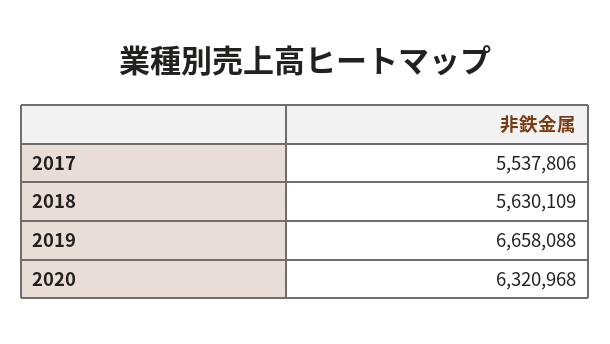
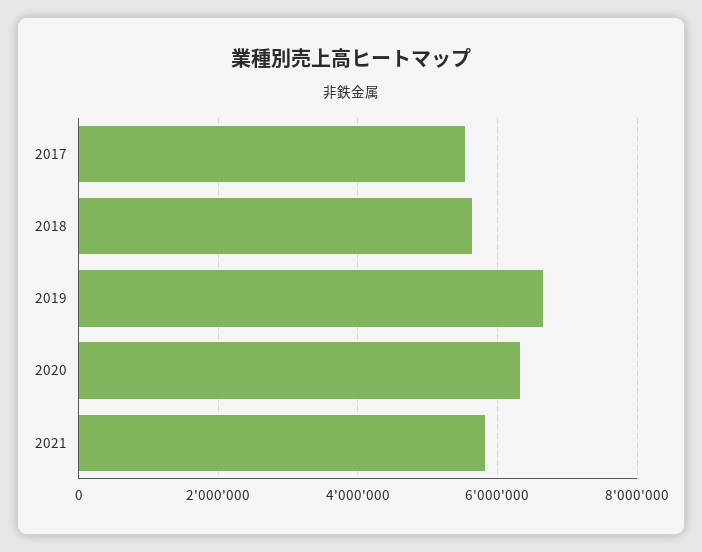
2021: none -> 5800000

